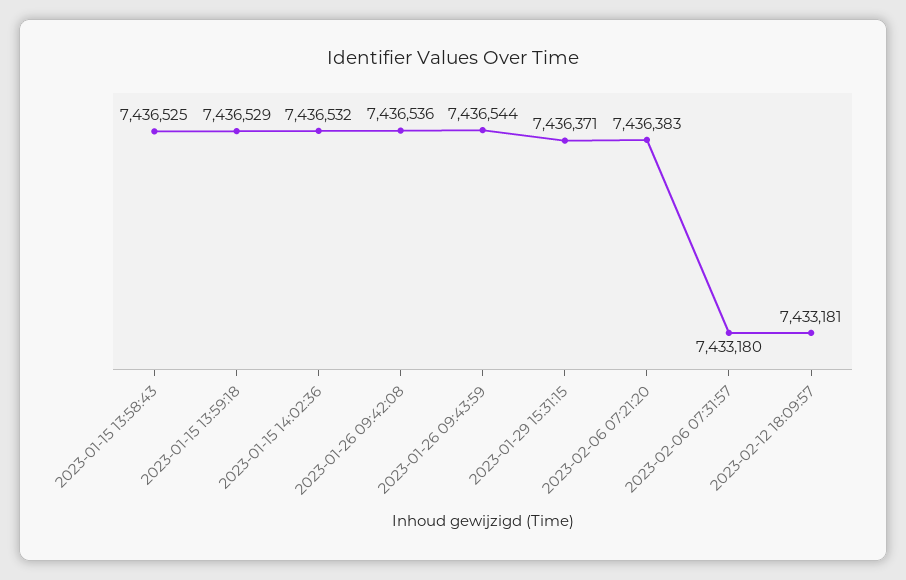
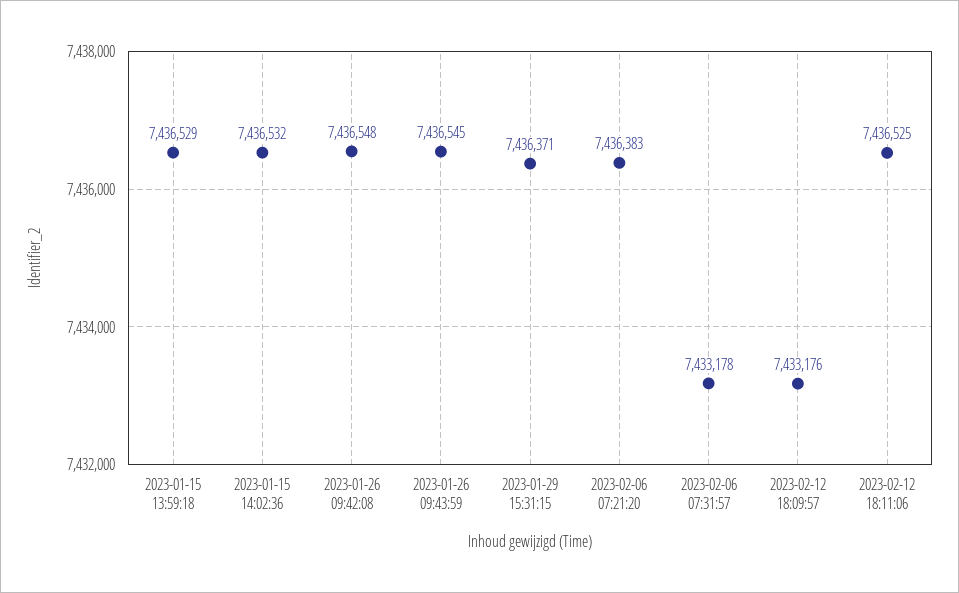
2023-01-15 13:58:43: 7436525 -> none
2023-01-26 09:42:08: 7436536 -> 7436548
2023-01-26 09:43:59: 7436544 -> 7436545
2023-02-06 07:31:57: 7433180 -> 7433178
2023-02-12 18:09:57: 7433181 -> 7433176
2023-02-12 18:11:06: none -> 7436525

